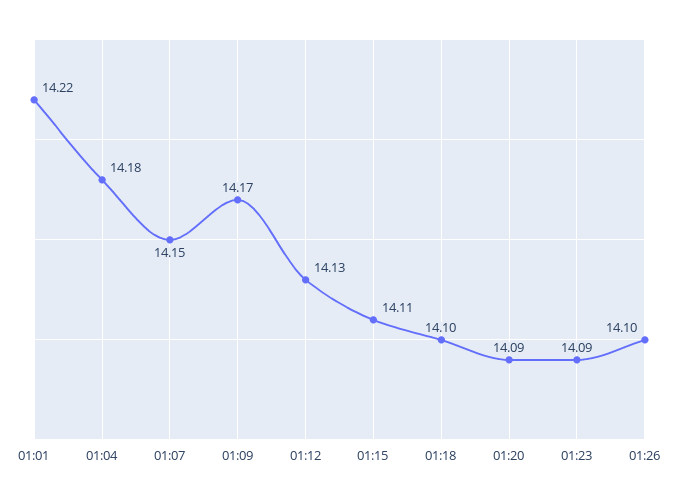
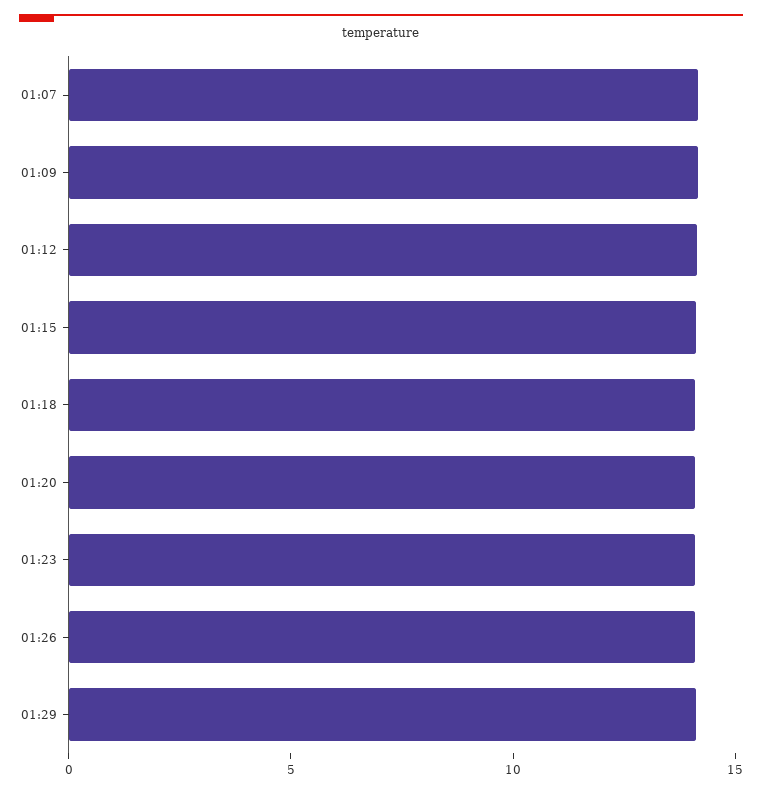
01:01: 14.22 -> none
01:04: 14.18 -> none
01:29: none -> 14

